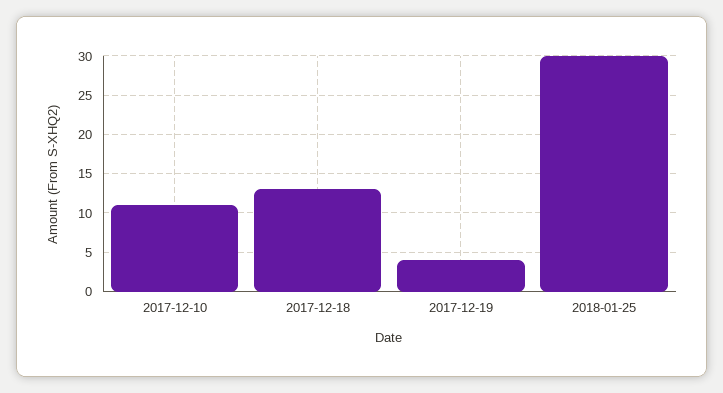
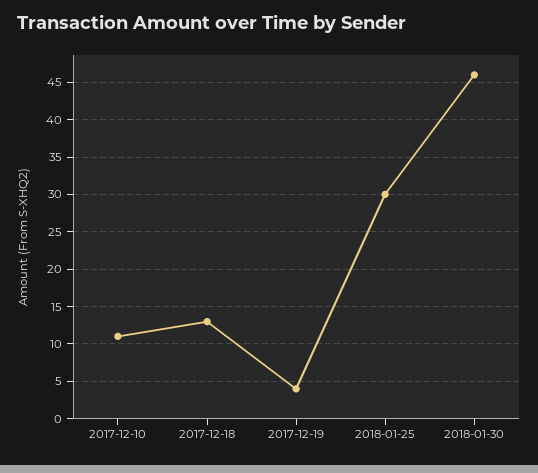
2018-01-30: none -> 46

